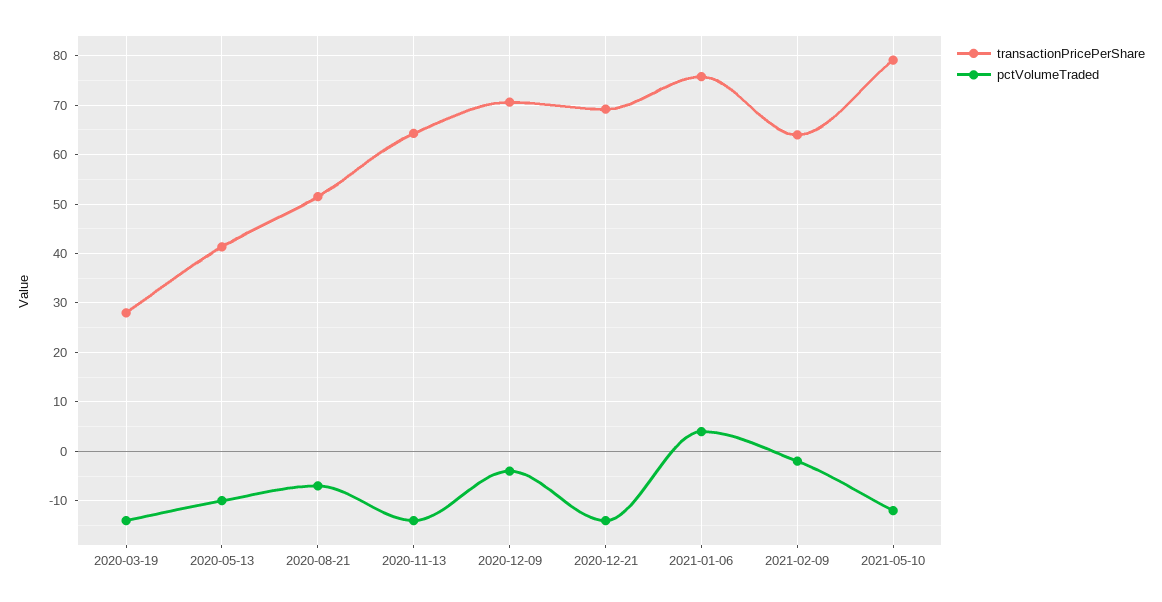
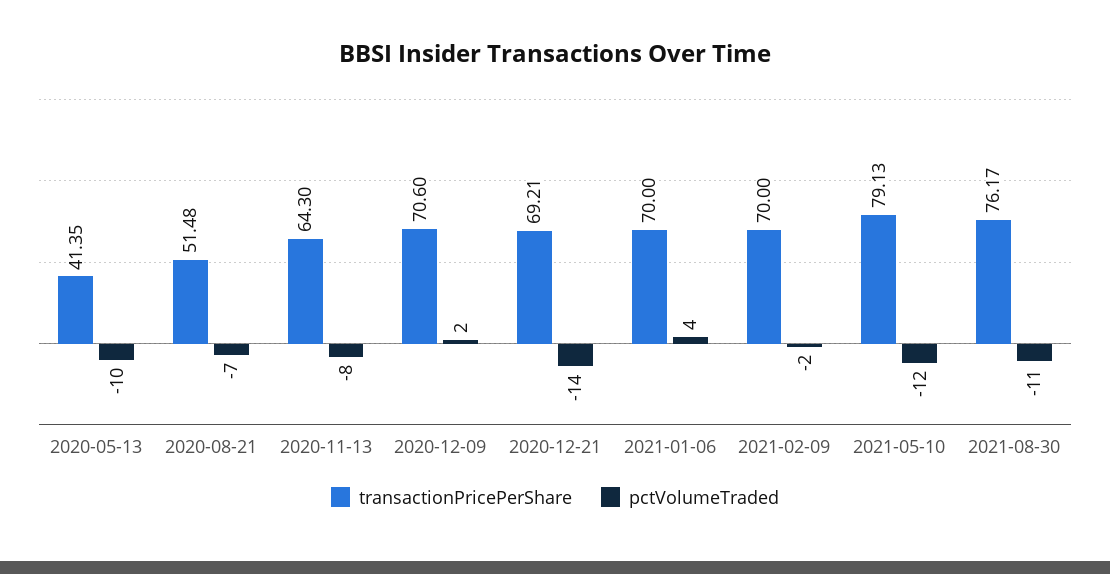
transactionPricePerShare, 2020-03-19: 28 -> none
pctVolumeTraded, 2020-03-19: -14 -> none
pctVolumeTraded, 2020-11-13: -14 -> -8
pctVolumeTraded, 2020-12-09: -4 -> 2
transactionPricePerShare, 2021-01-06: 76 -> 70
transactionPricePerShare, 2021-02-09: 64 -> 70
transactionPricePerShare, 2021-08-30: none -> 76.17
pctVolumeTraded, 2021-08-30: none -> -11

